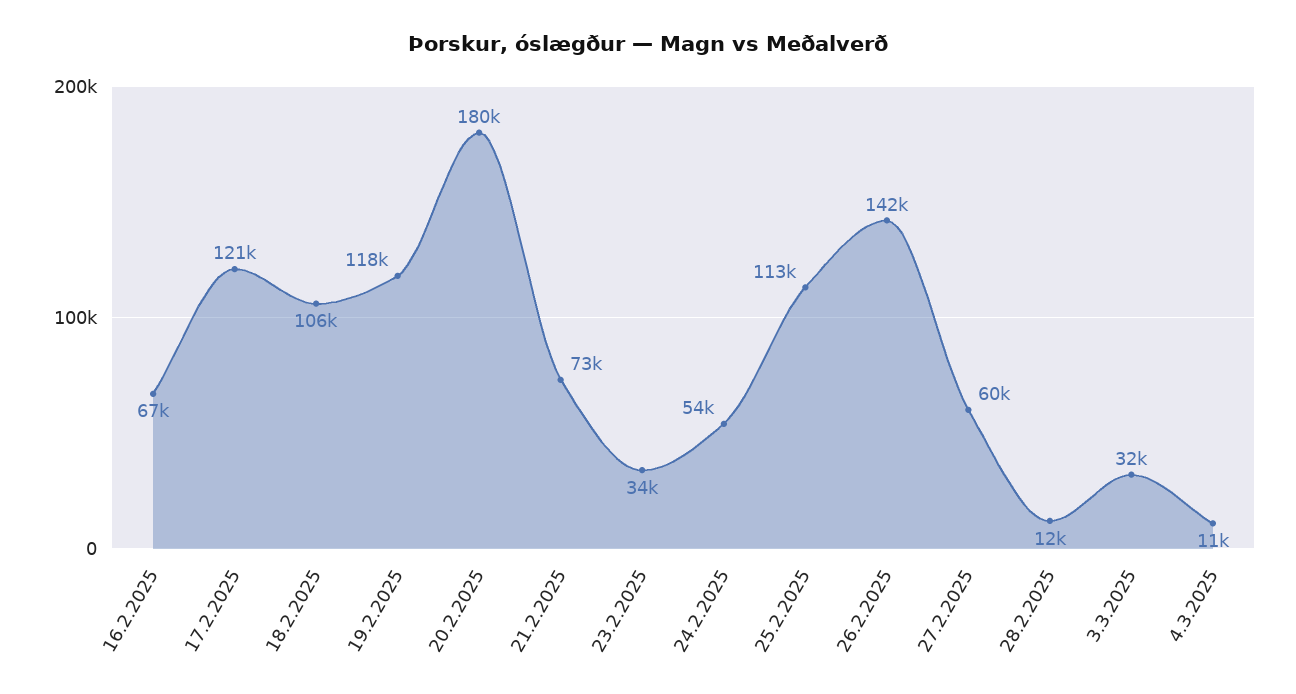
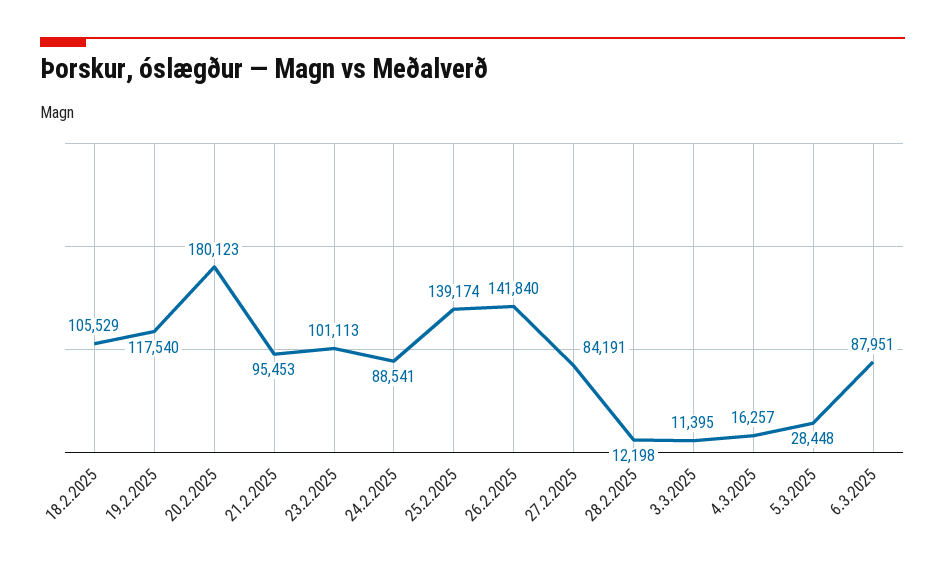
16.2.2025: 67000 -> none
17.2.2025: 121000 -> none
21.2.2025: 73000 -> 95453
23.2.2025: 34000 -> 101113
24.2.2025: 54000 -> 88541
25.2.2025: 113000 -> 139174
27.2.2025: 60000 -> 84191
3.3.2025: 32000 -> 11395
4.3.2025: 11000 -> 16257
5.3.2025: none -> 28448
6.3.2025: none -> 87951

